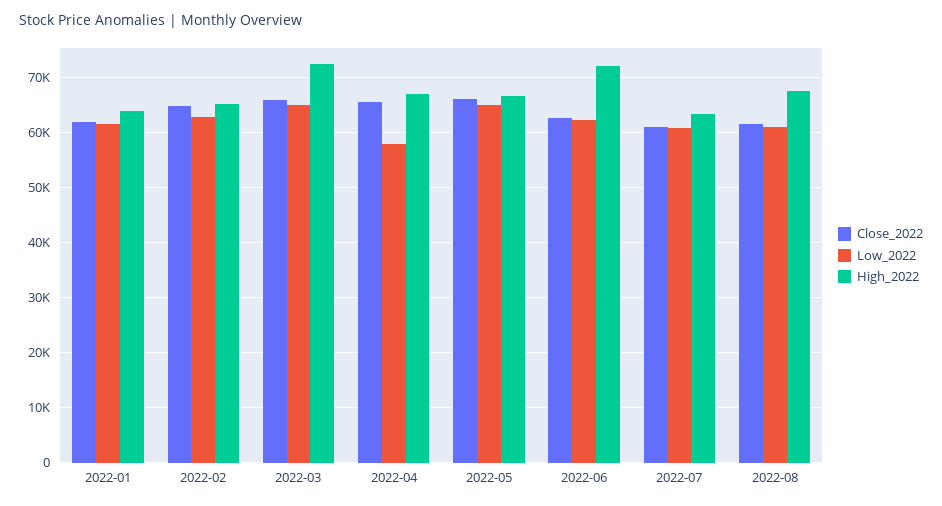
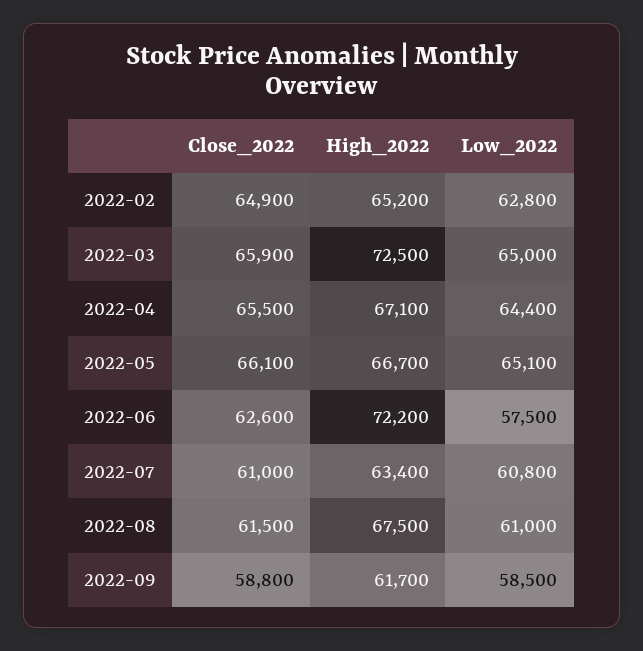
Close_2022, 2022-01: 62000 -> none
Low_2022, 2022-01: 62000 -> none
High_2022, 2022-01: 64000 -> none
Low_2022, 2022-04: 58000 -> 64400
Low_2022, 2022-06: 62000 -> 57500
Close_2022, 2022-09: none -> 58800
High_2022, 2022-09: none -> 61700
Low_2022, 2022-09: none -> 58500

